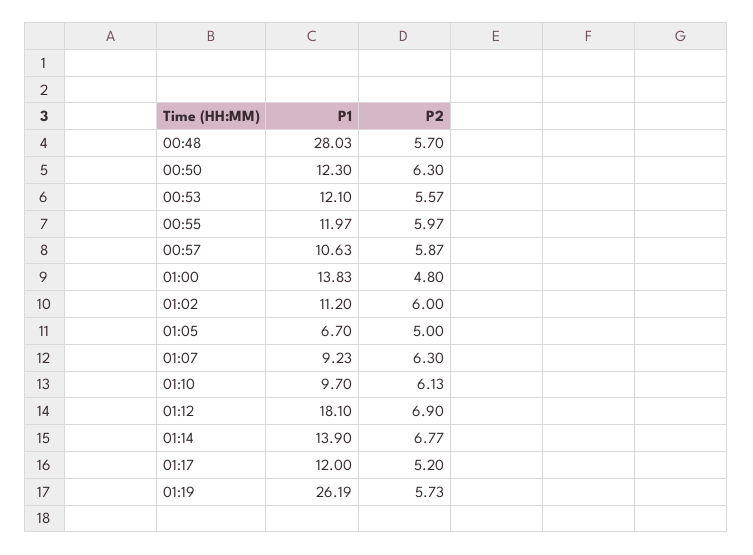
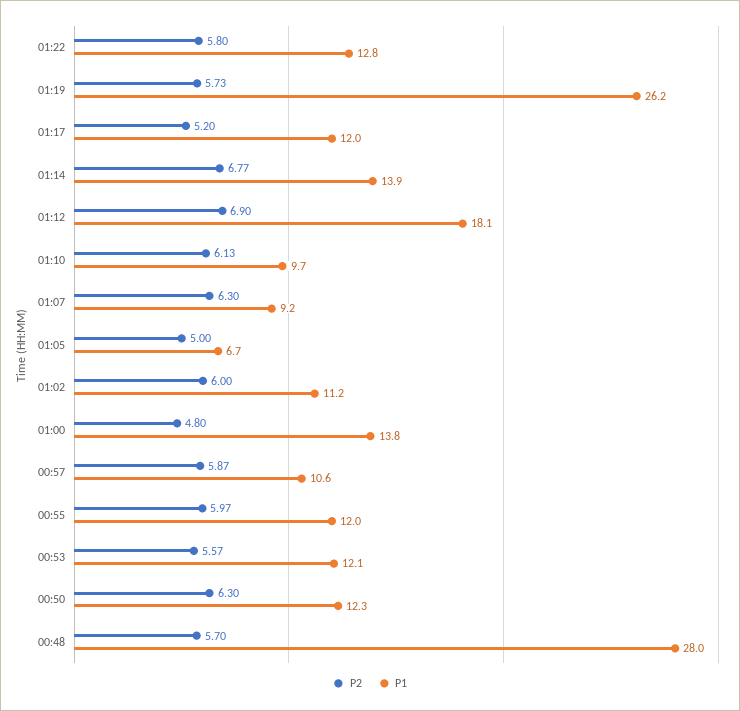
P2, 01:22: none -> 5.8
P1, 01:22: none -> 12.8

